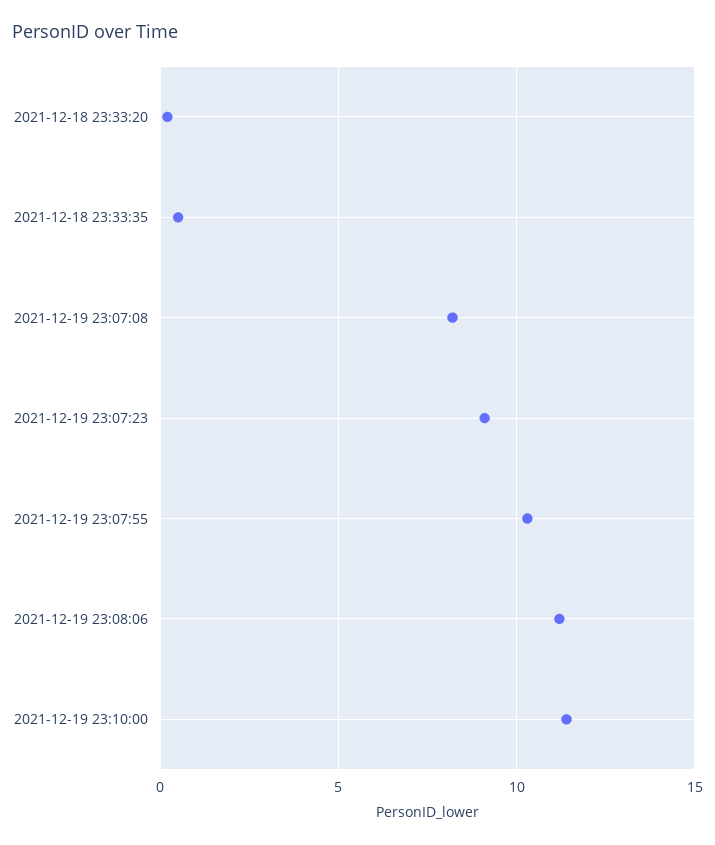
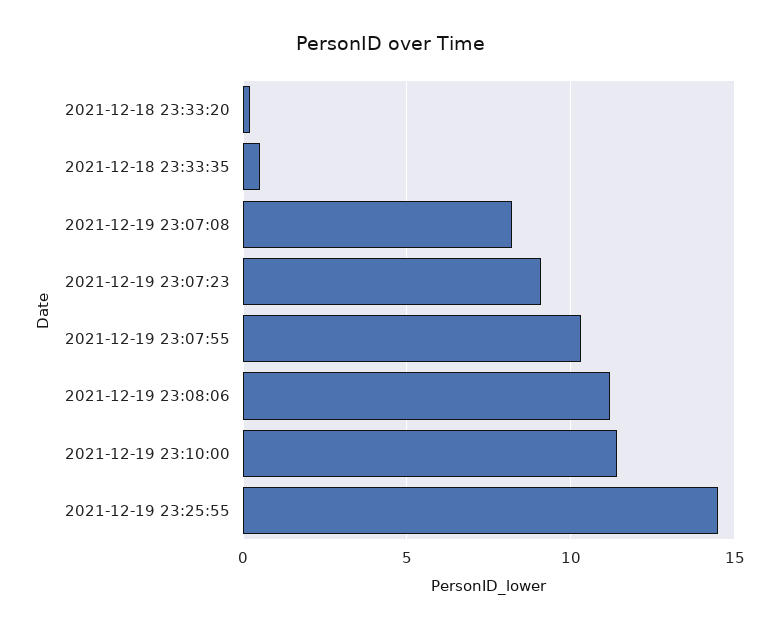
2021-12-19 23:25:55: none -> 14.5

